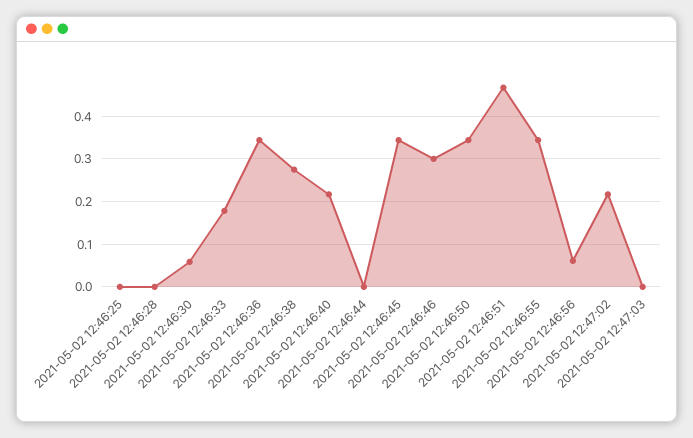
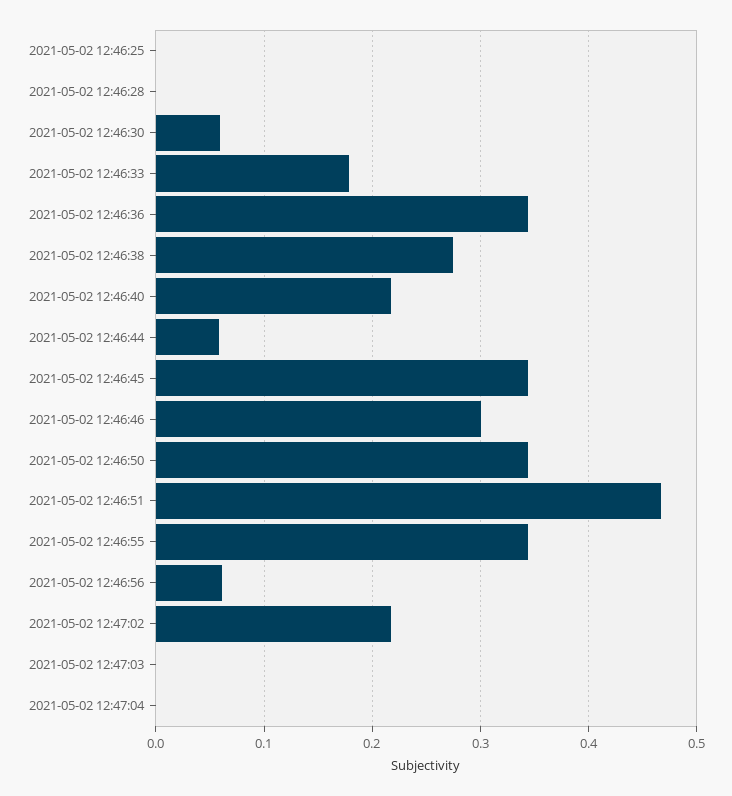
2021-05-02 12:46:44: 0 -> 0.06
2021-05-02 12:47:04: none -> 0

